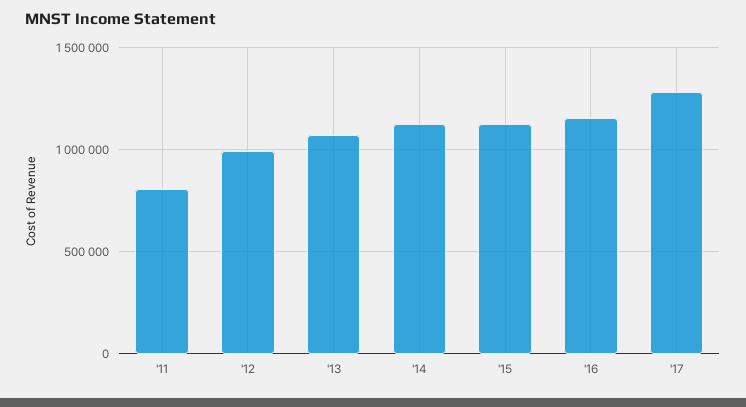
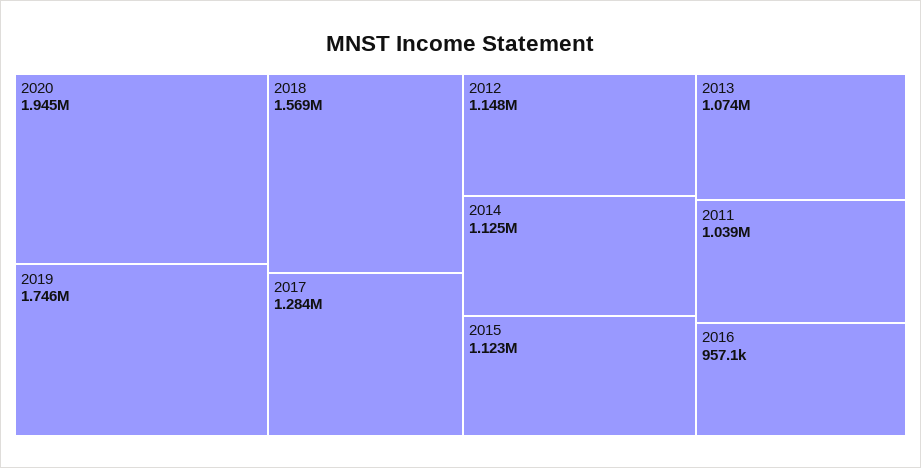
'11: 800000 -> 1039000
'12: 1000000 -> 1148000
'16: 1150000 -> 957100
2020: none -> 1945000
2019: none -> 1746000
2018: none -> 1569000

